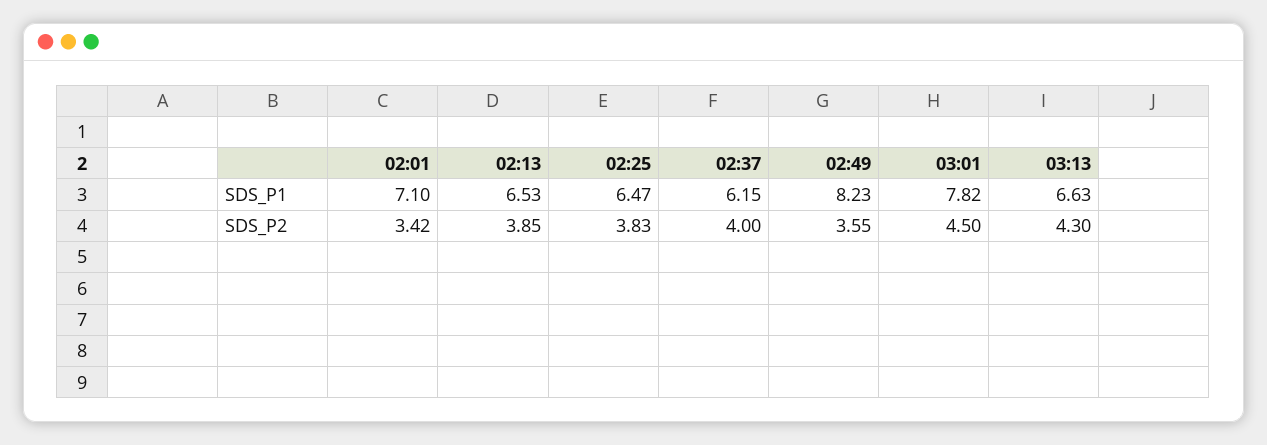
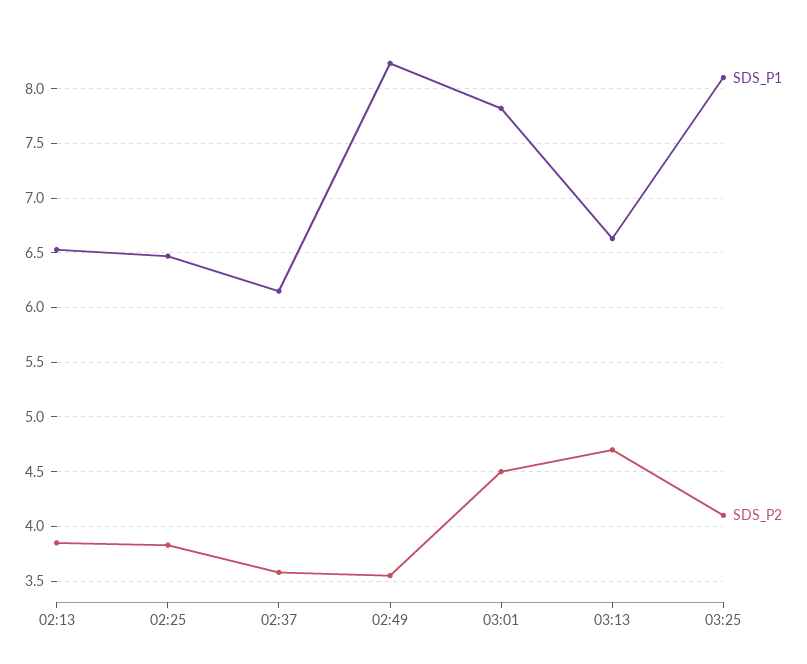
SDS_P1, 02:01: 7.1 -> none
SDS_P2, 02:01: 3.42 -> none
SDS_P2, 02:37: 4 -> 3.6
SDS_P2, 03:13: 4.3 -> 4.7
SDS_P1, 03:25: none -> 8.1
SDS_P2, 03:25: none -> 4.1

